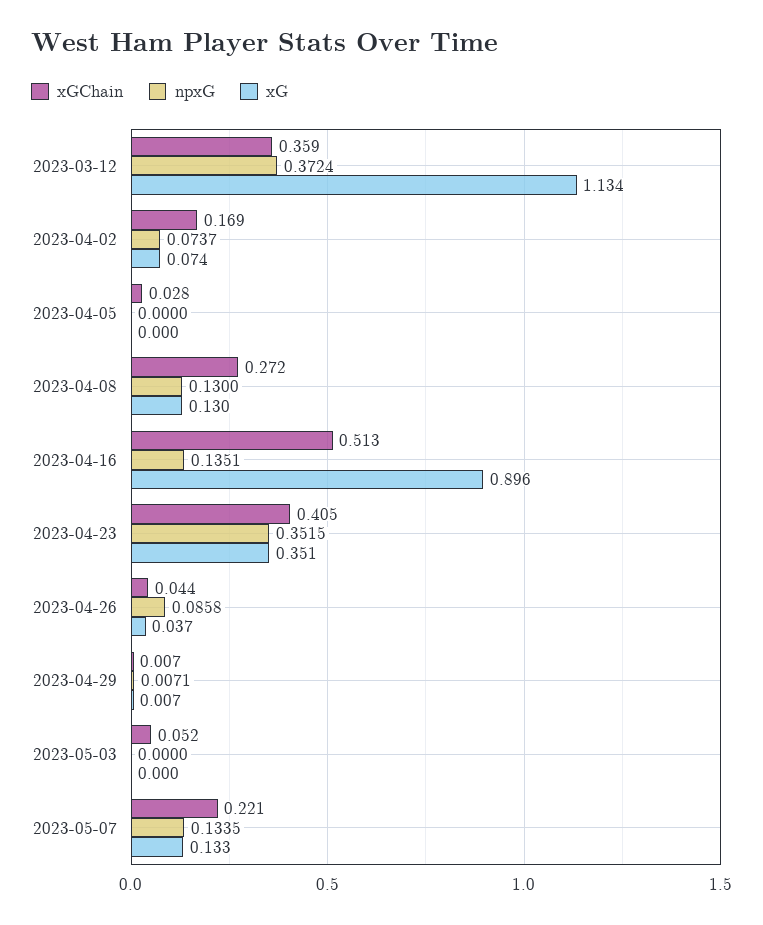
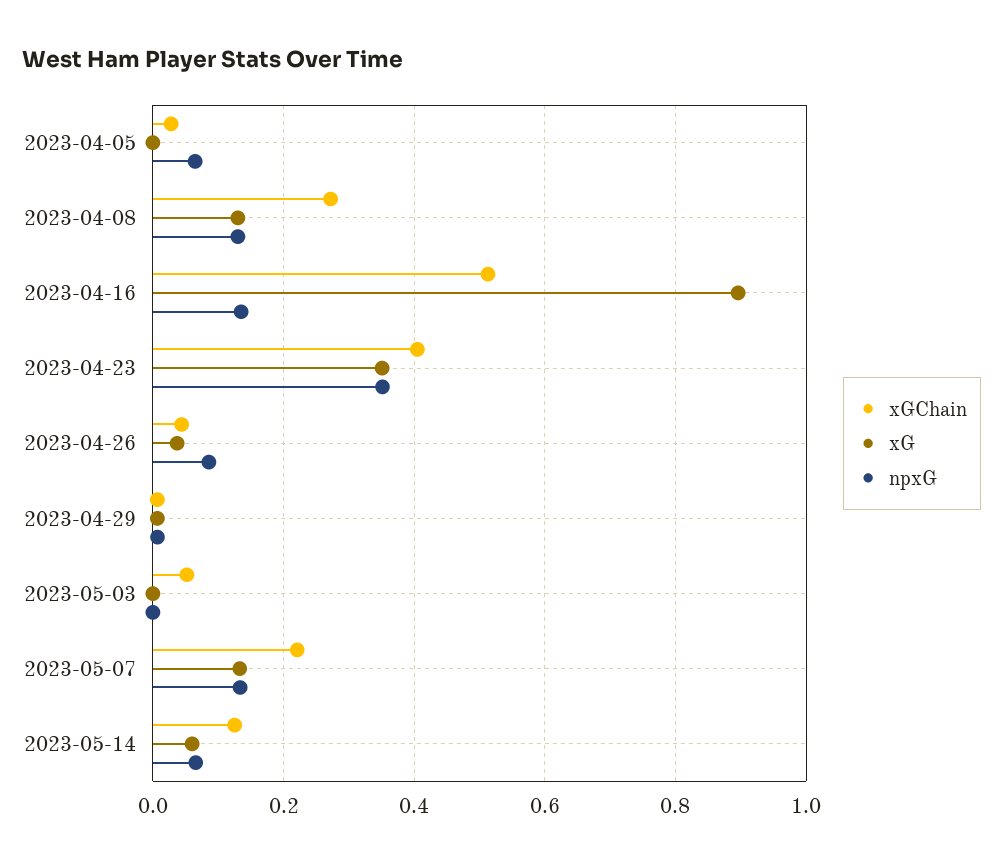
xGChain, 2023-03-12: 0.359 -> none
npxG, 2023-03-12: 0.3724 -> none
xG, 2023-03-12: 1.134 -> none
xGChain, 2023-04-02: 0.169 -> none
npxG, 2023-04-02: 0.0737 -> none
xG, 2023-04-02: 0.074 -> none
npxG, 2023-04-05: 0 -> 0.06
xGChain, 2023-05-14: none -> 0.12
xG, 2023-05-14: none -> 0.06
npxG, 2023-05-14: none -> 0.06

